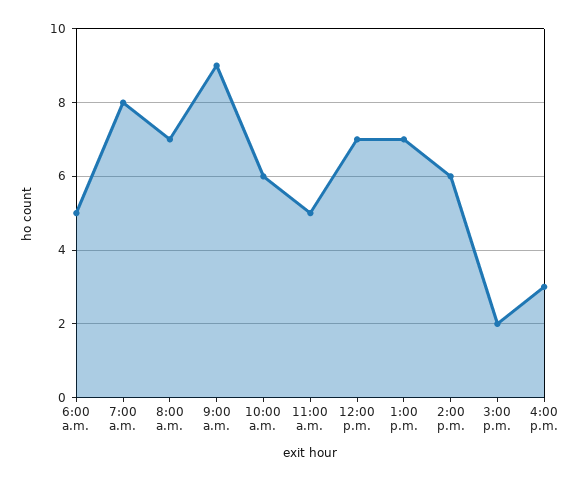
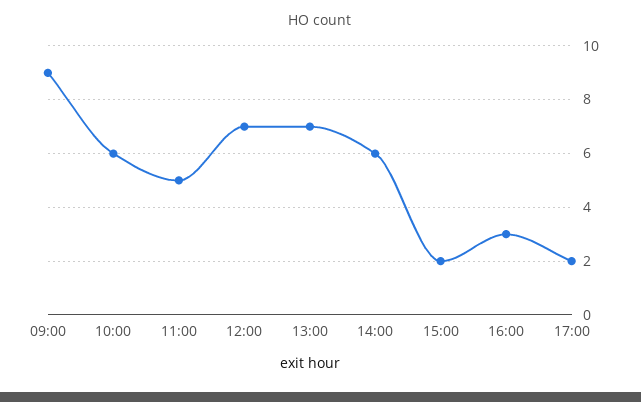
6:00 a.m.: 5 -> none
7:00 a.m.: 8 -> none
8:00 a.m.: 7 -> none
17:00: none -> 2

